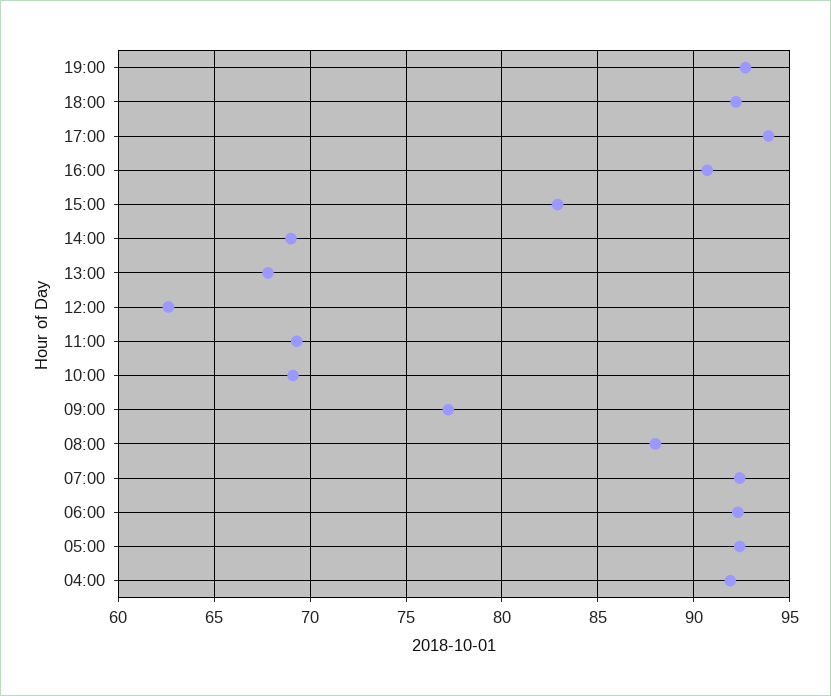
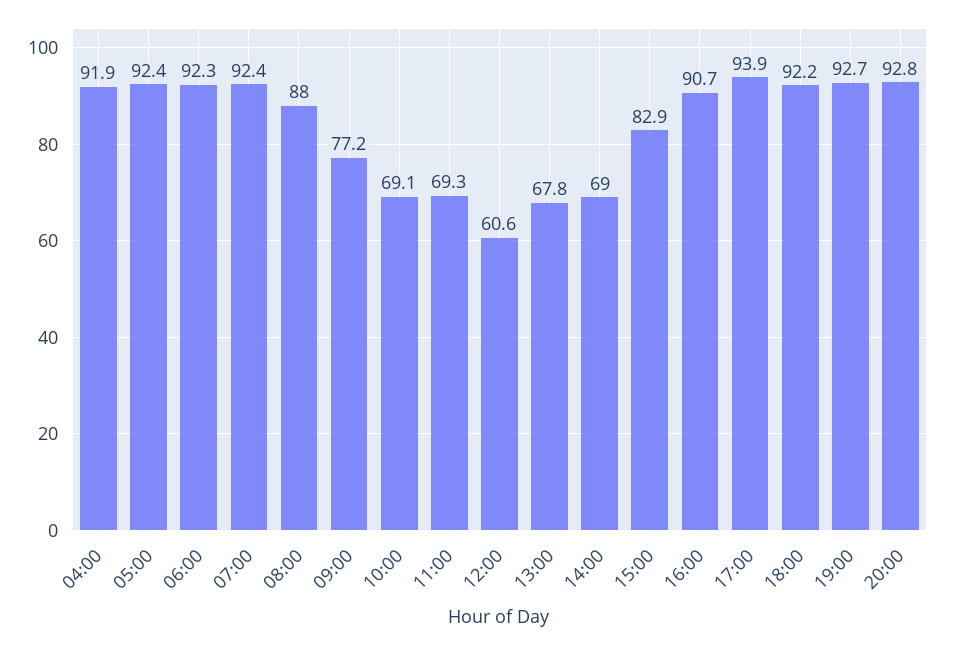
12:00: 62.5 -> 60.6
20:00: none -> 92.8

